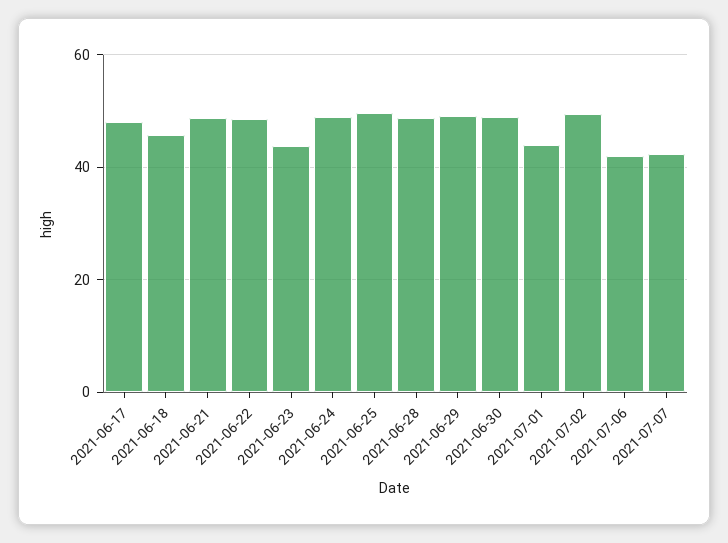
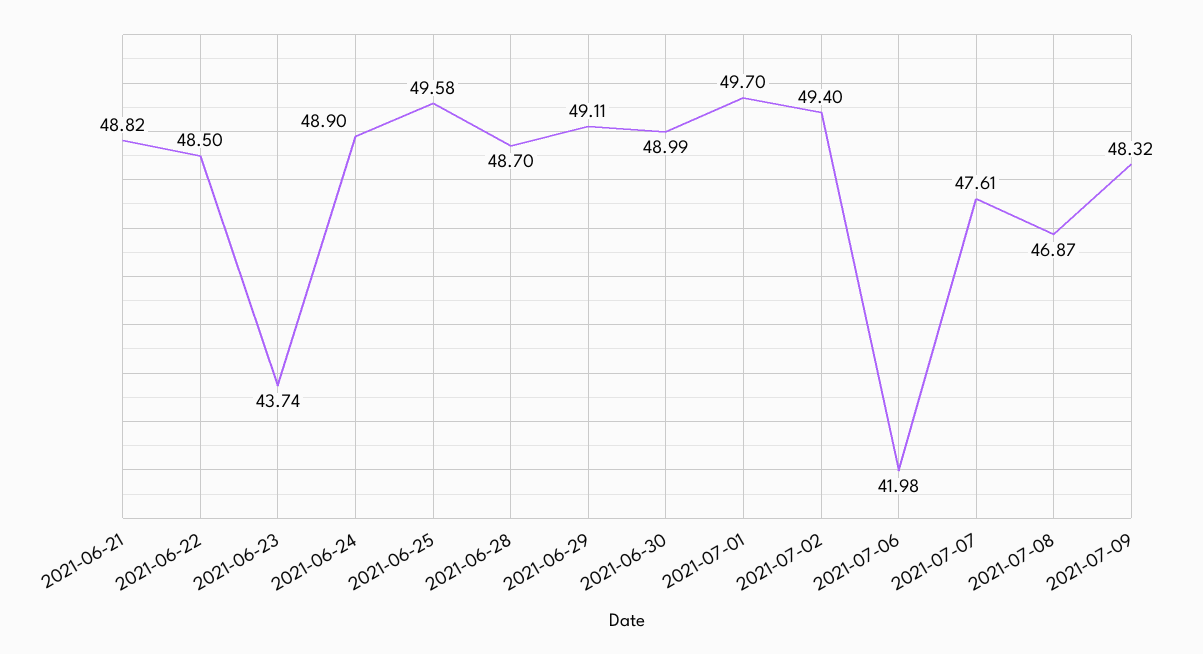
2021-06-17: 48 -> none
2021-06-18: 46 -> none
2021-07-01: 44 -> 49.7
2021-07-07: 42 -> 47.61
2021-07-08: none -> 46.87
2021-07-09: none -> 48.32

